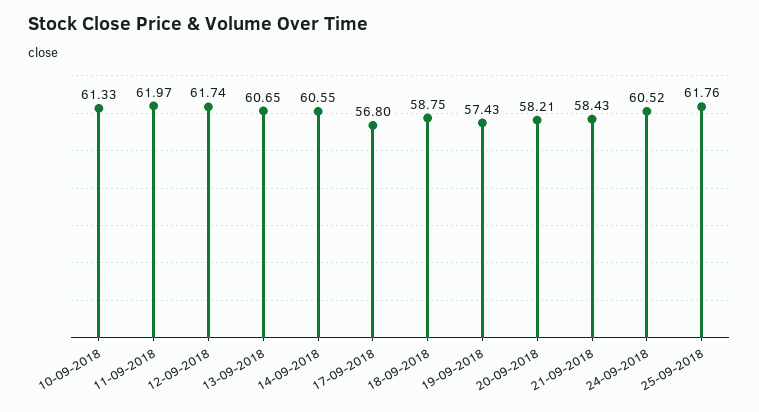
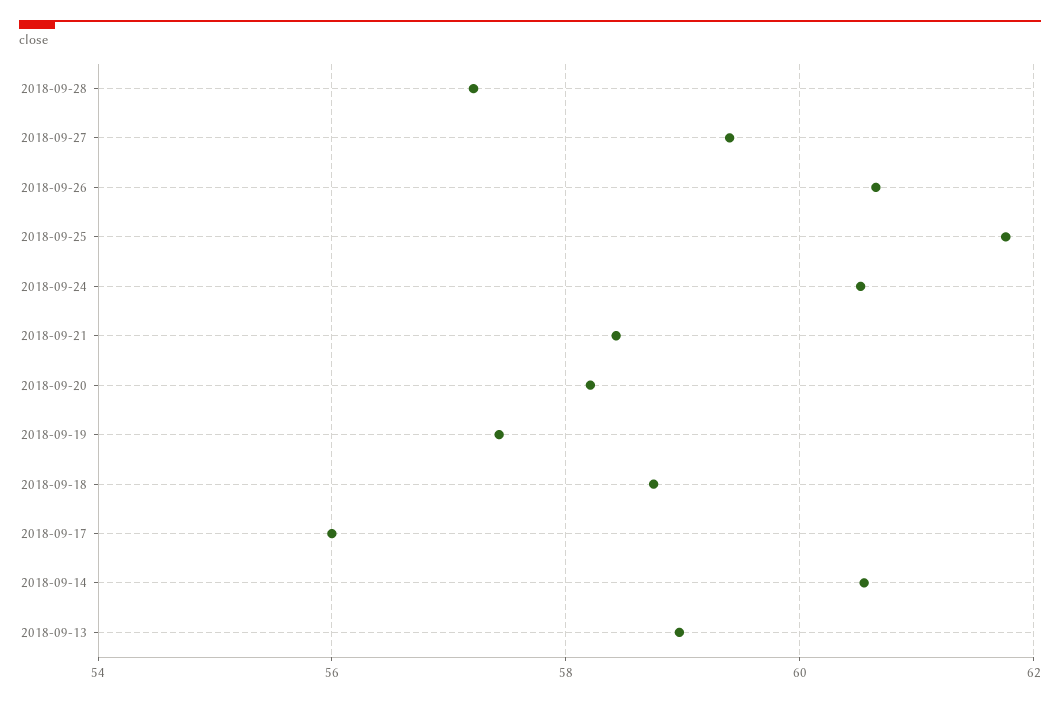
10-09-2018: 61.33 -> none
11-09-2018: 61.97 -> none
12-09-2018: 61.74 -> none
13-09-2018: 60.65 -> 59
17-09-2018: 56.8 -> 56
2018-09-28: none -> 57.2
2018-09-27: none -> 59.4
2018-09-26: none -> 60.6

